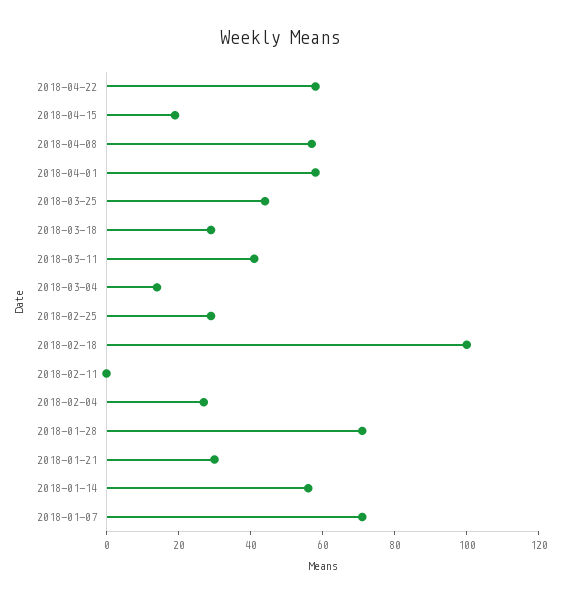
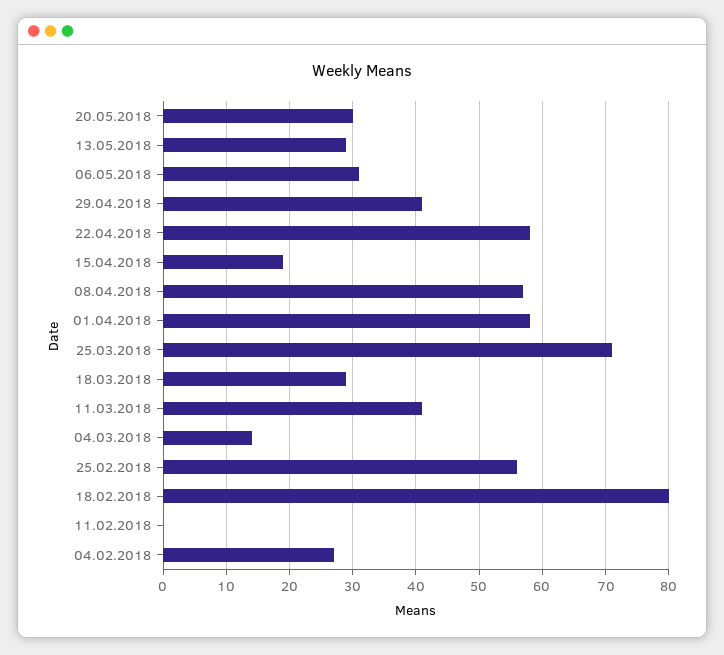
2018-03-25: 45 -> 71
2018-02-25: 30 -> 56
2018-02-18: 100 -> 80
2018-01-28: 70 -> none
2018-01-21: 30 -> none
2018-01-14: 55 -> none
2018-01-07: 70 -> none
20.05.2018: none -> 30
13.05.2018: none -> 29
06.05.2018: none -> 31
29.04.2018: none -> 41

